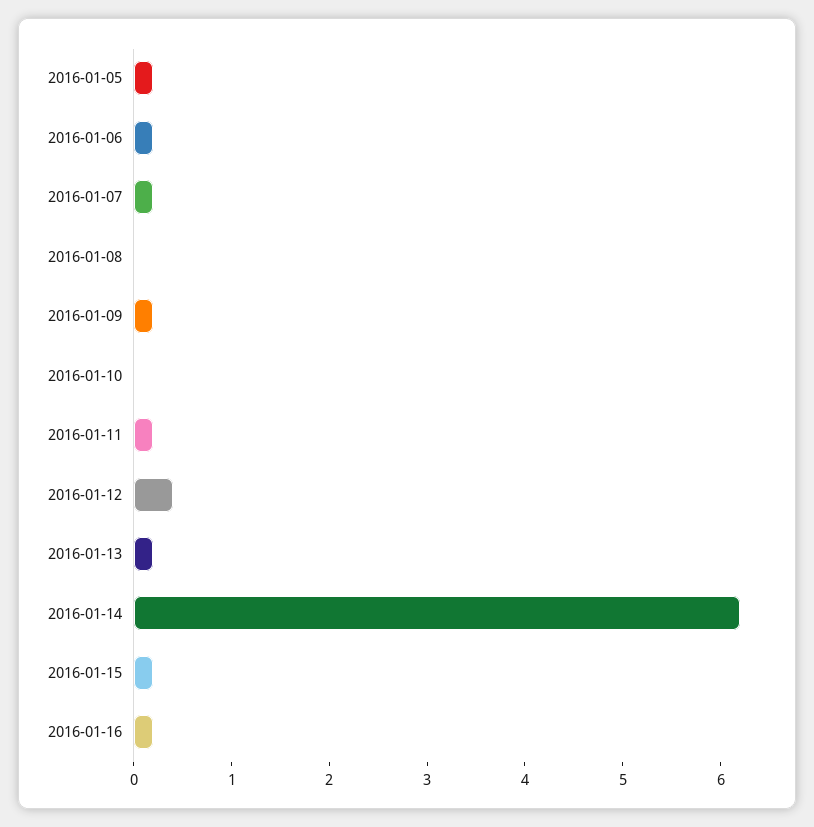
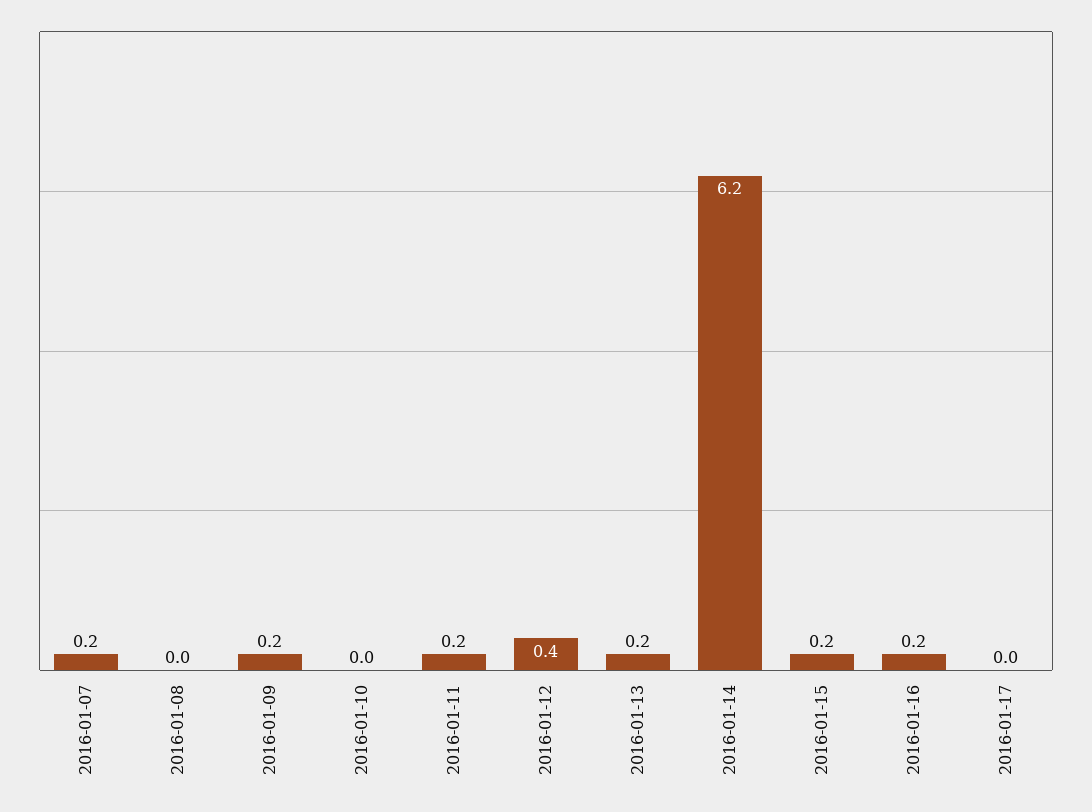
2016-01-05: 0.2 -> none
2016-01-06: 0.2 -> none
2016-01-17: none -> 0

